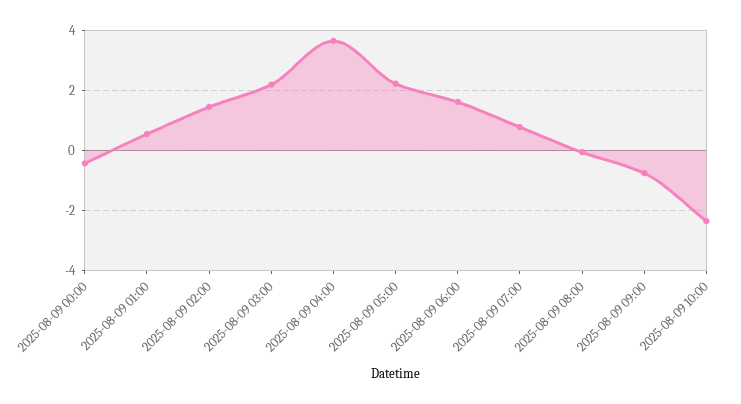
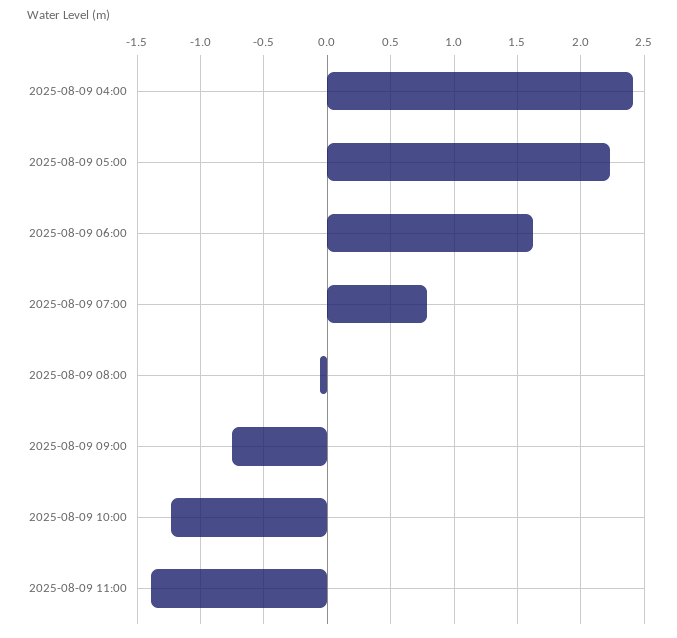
2025-08-09 00:00: -0.4 -> none
2025-08-09 01:00: 0.6 -> none
2025-08-09 02:00: 1.4 -> none
2025-08-09 03:00: 2.2 -> none
2025-08-09 04:00: 3.6 -> 2.4
2025-08-09 10:00: -2.4 -> -1.25
2025-08-09 11:00: none -> -1.4

